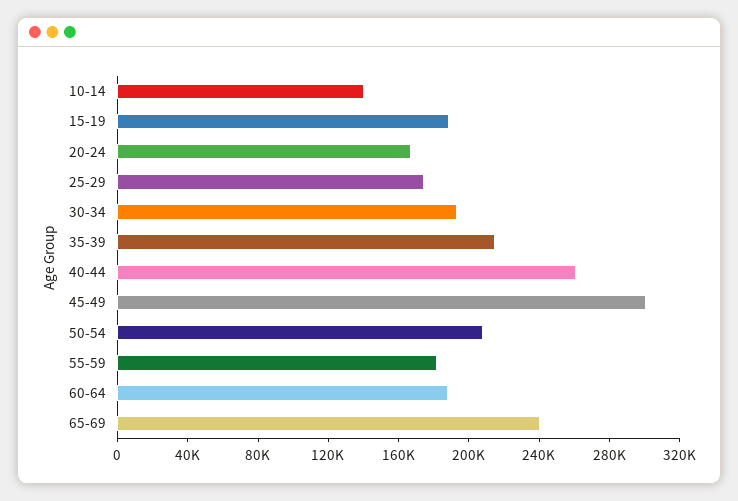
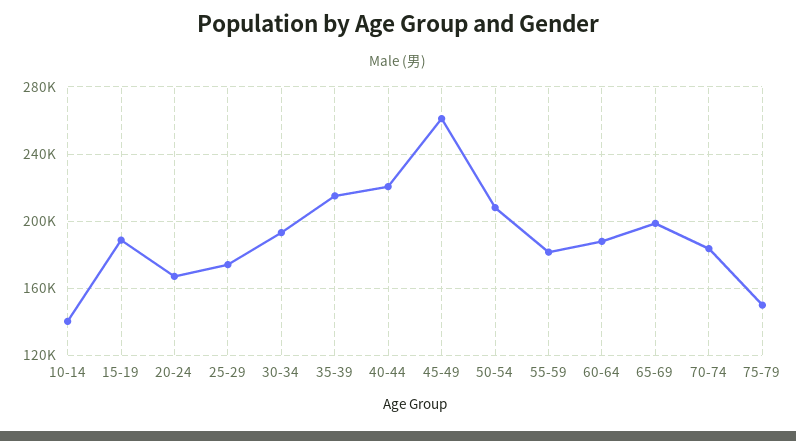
40-44: 260000 -> 220000
45-49: 300000 -> 260000
65-69: 240000 -> 200000
70-74: none -> 185000
75-79: none -> 150000

